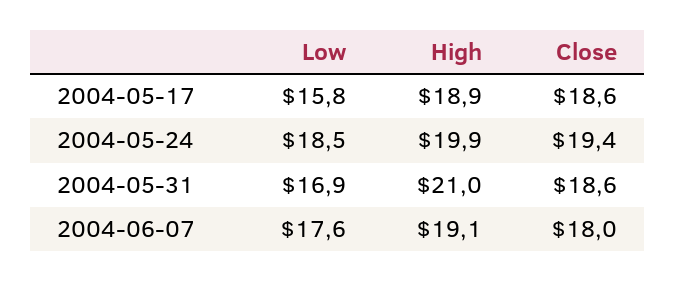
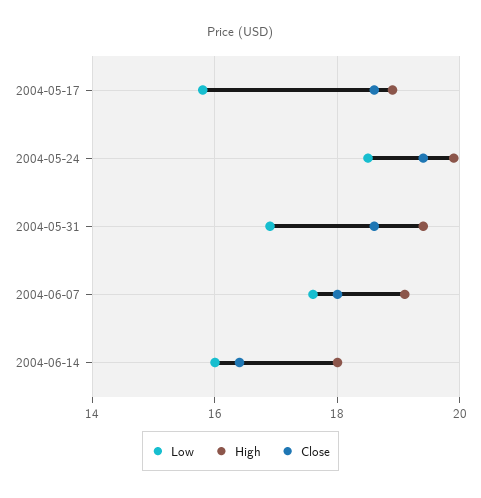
High, 2004-05-31: 21 -> 19.5
Low, 2004-06-14: none -> 16
High, 2004-06-14: none -> 18
Close, 2004-06-14: none -> 16.5

